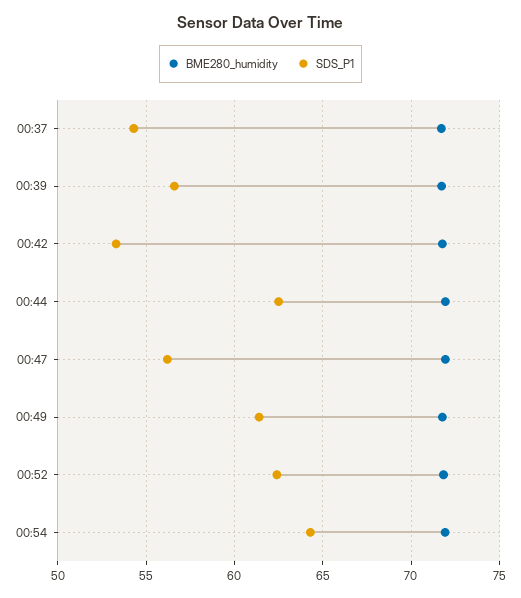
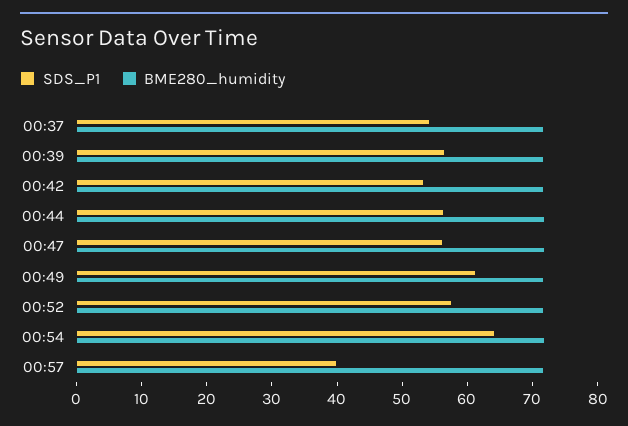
SDS_P1, 00:44: 62.5 -> 56
SDS_P1, 00:52: 62.5 -> 58
SDS_P1, 00:57: none -> 40
BME280_humidity, 00:57: none -> 72

